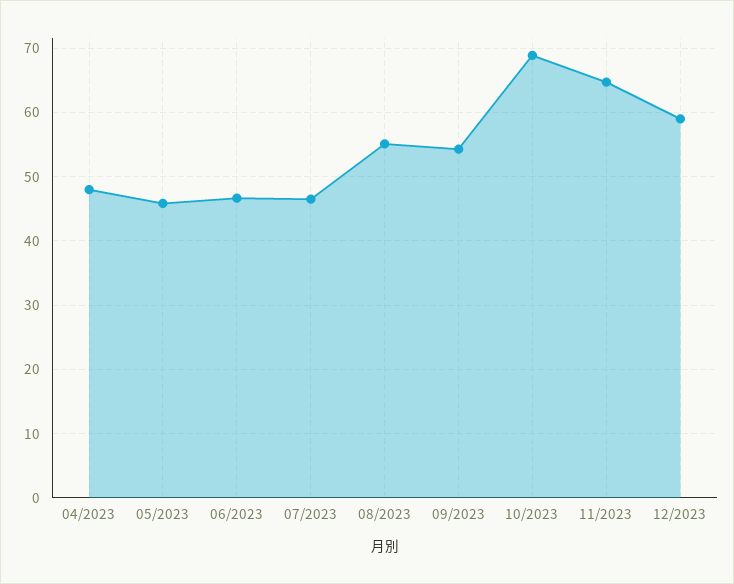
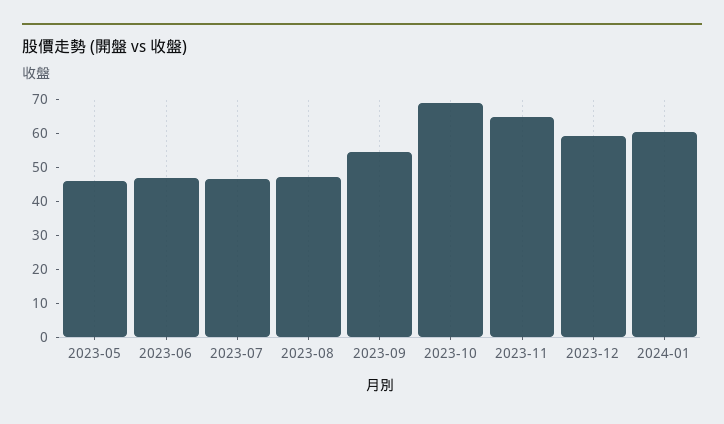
04/2023: 48 -> none
08/2023: 55 -> 47.5
2024-01: none -> 60

